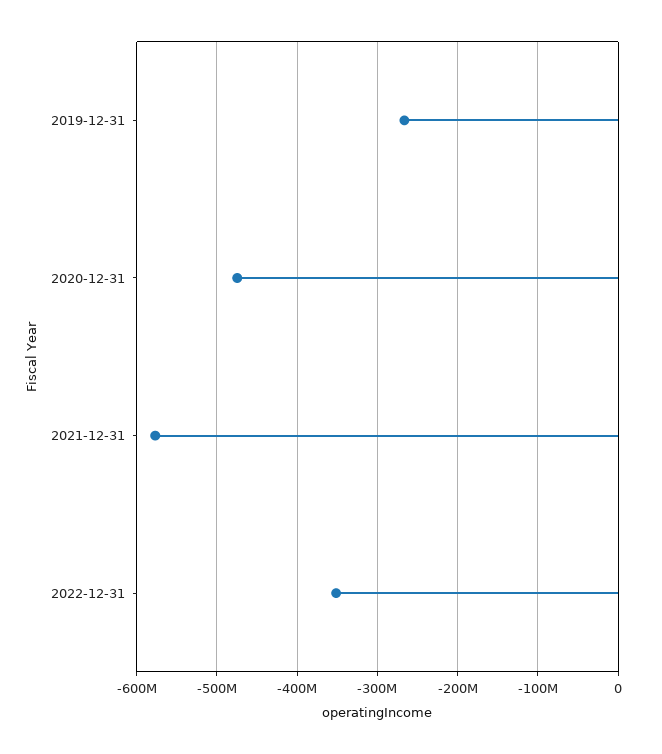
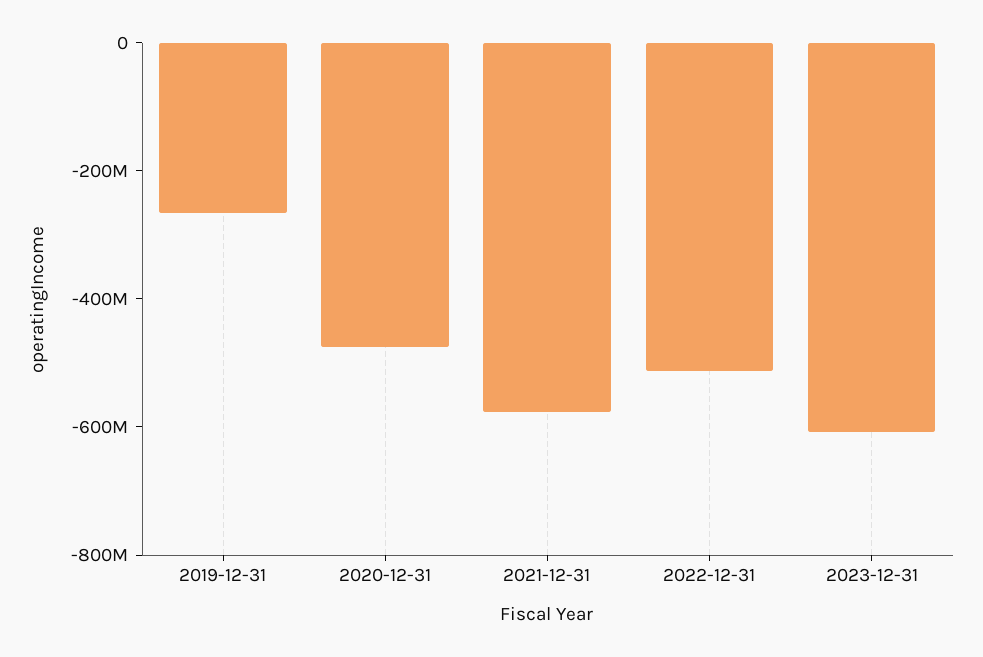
2022-12-31: -350000000 -> -500000000
2023-12-31: none -> -600000000

